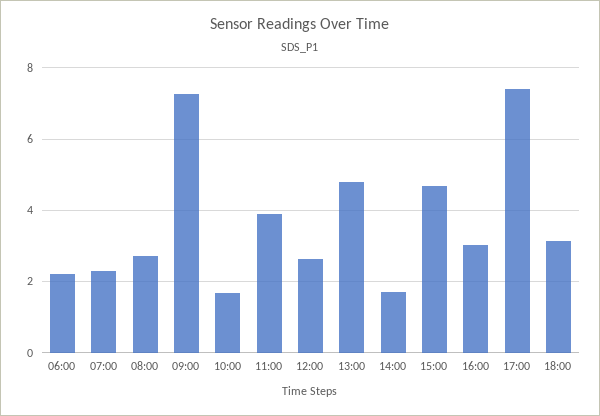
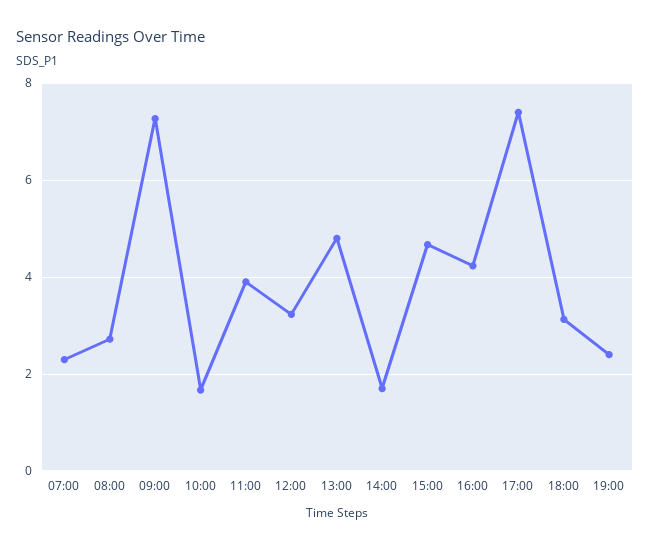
06:00: 2.2 -> none
12:00: 2.6 -> 3.2
16:00: 3 -> 4.2
19:00: none -> 2.4

